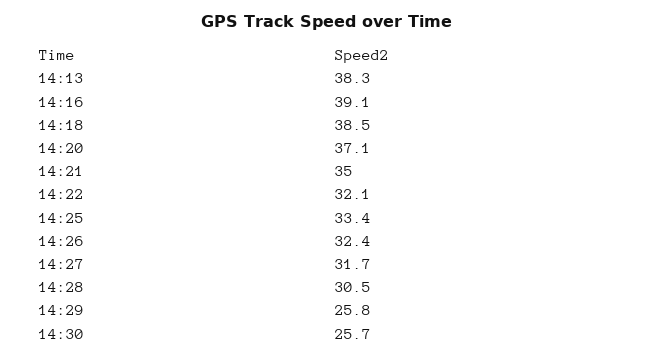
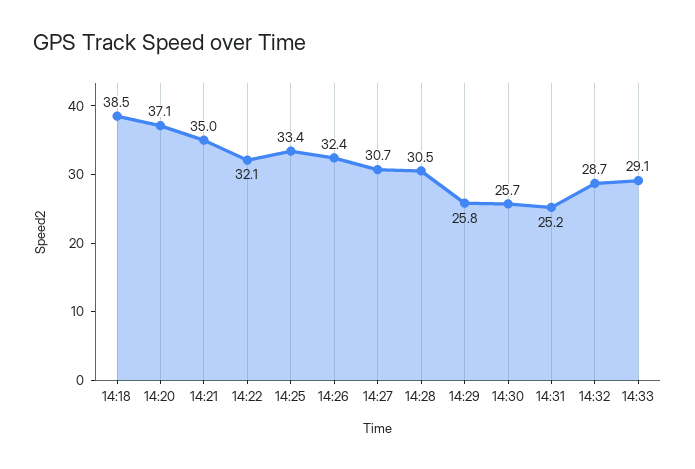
14:13: 38.3 -> none
14:16: 39.1 -> none
14:27: 31.7 -> 30.7
14:31: none -> 25.2
14:32: none -> 28.7
14:33: none -> 29.1

